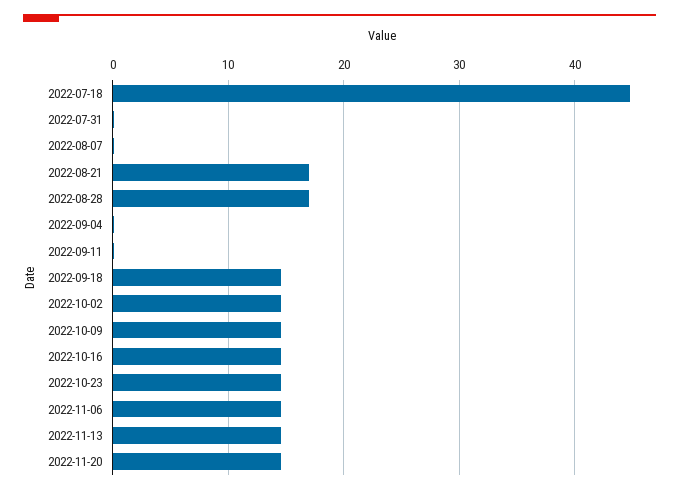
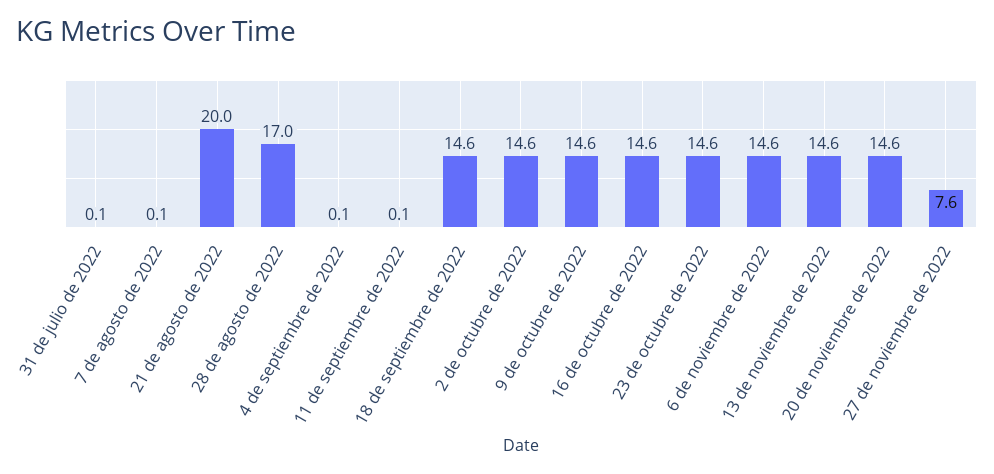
2022-07-18: 45 -> none
2022-08-21: 17 -> 20
27 de noviembre de 2022: none -> 7.6

